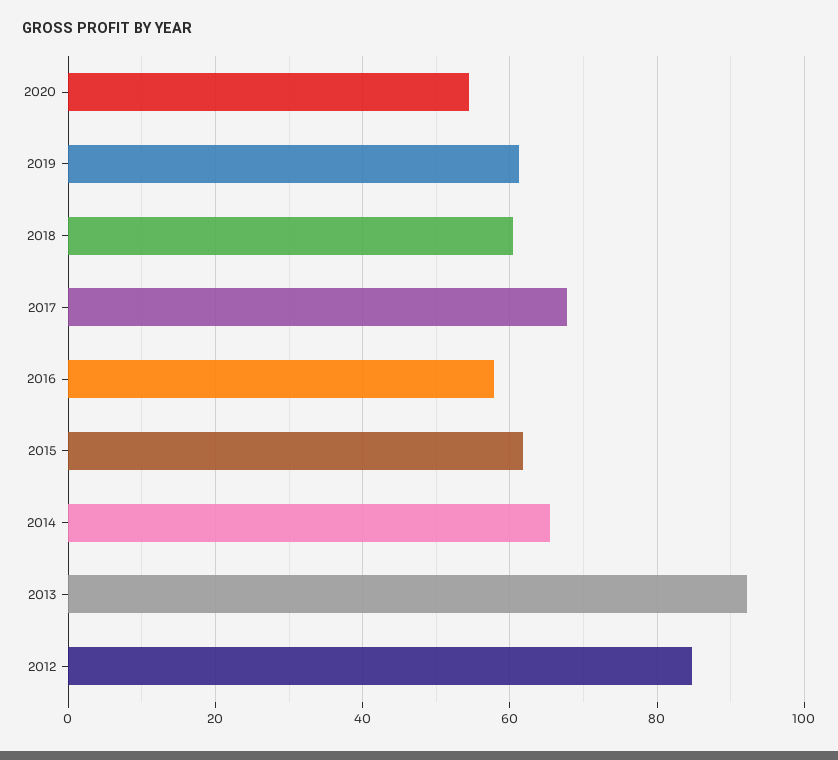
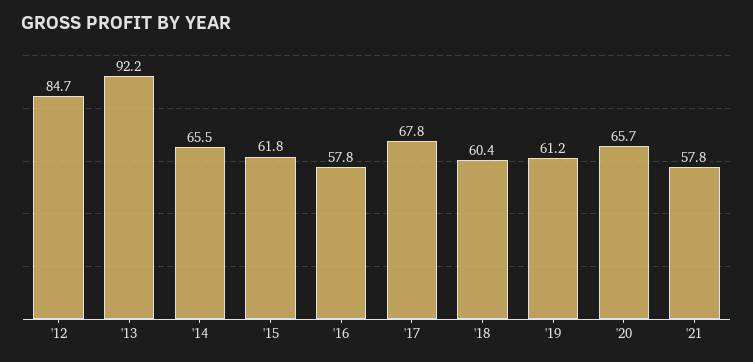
2020: 54 -> 65.7
'21: none -> 57.8

